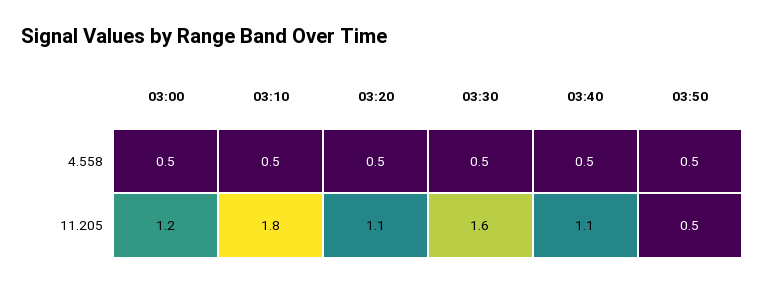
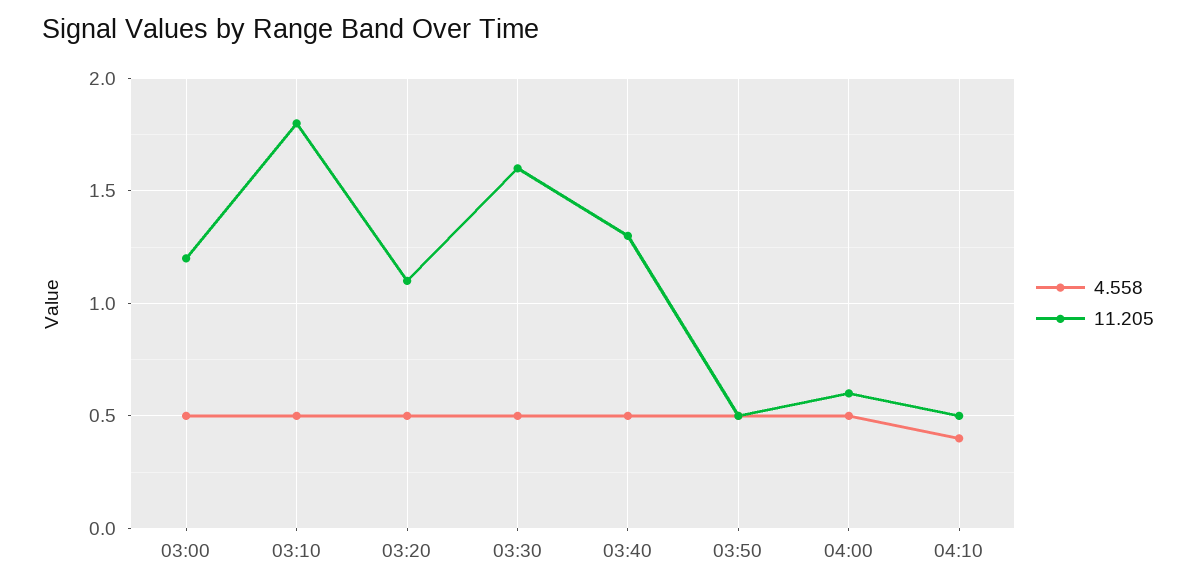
11.205, 03:40: 1.1 -> 1.3
4.558, 04:00: none -> 0.5
11.205, 04:00: none -> 0.6
4.558, 04:10: none -> 0.4
11.205, 04:10: none -> 0.5

